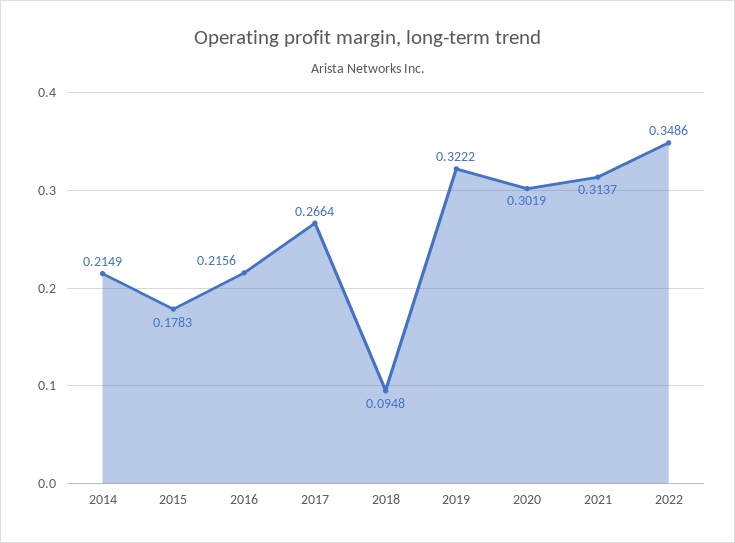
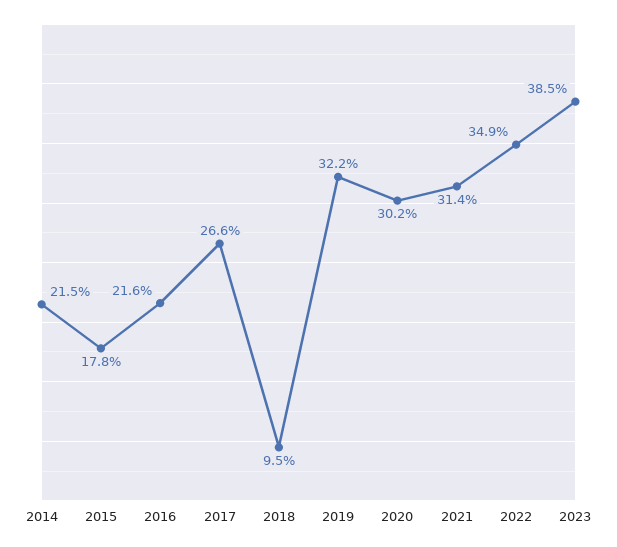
2023: none -> 0.385

